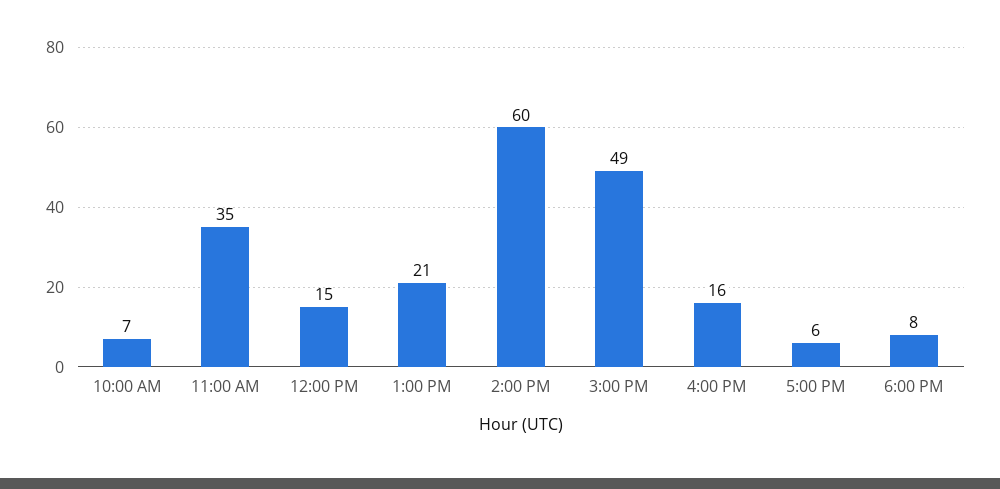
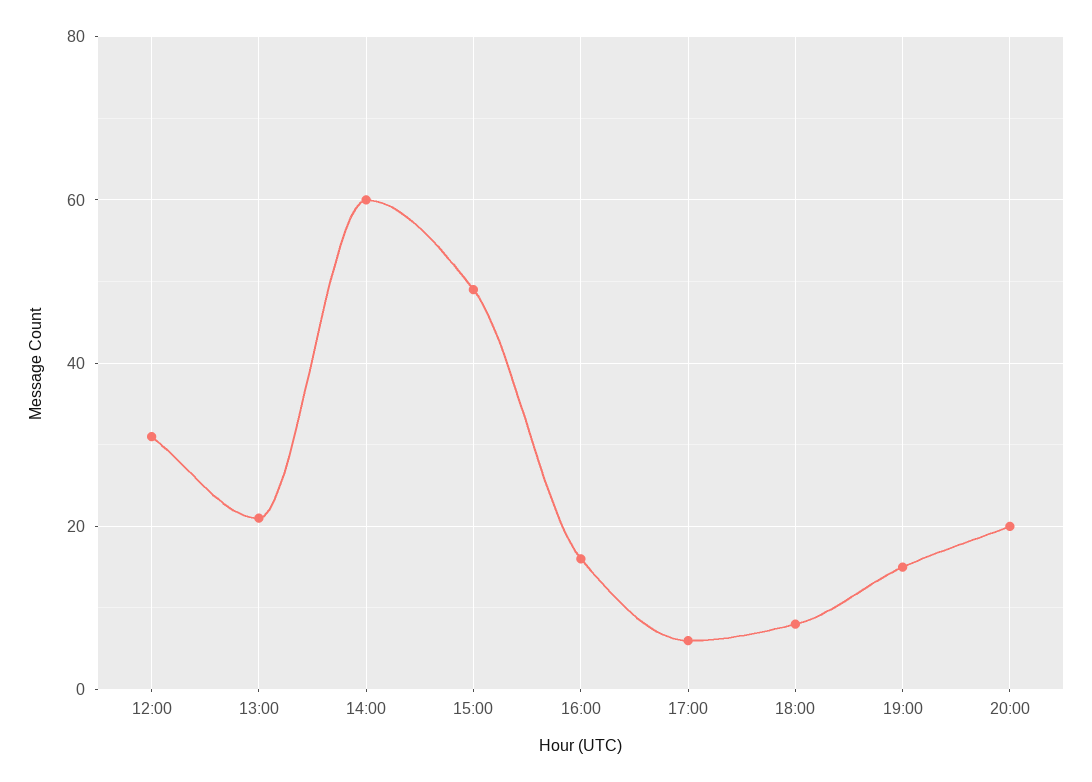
10:00 AM: 7 -> none
11:00 AM: 35 -> none
12:00 PM: 15 -> 30
19:00: none -> 15
20:00: none -> 20

